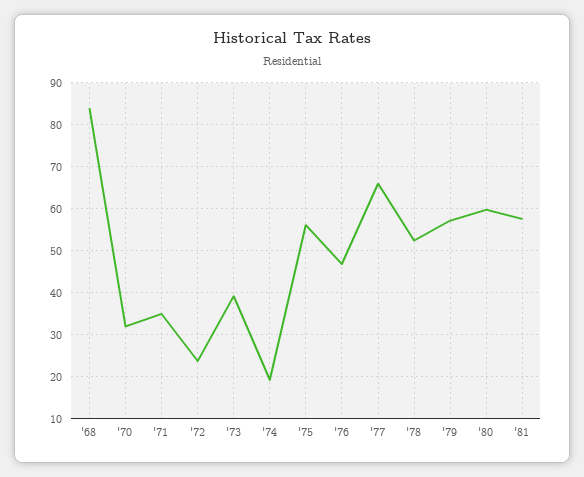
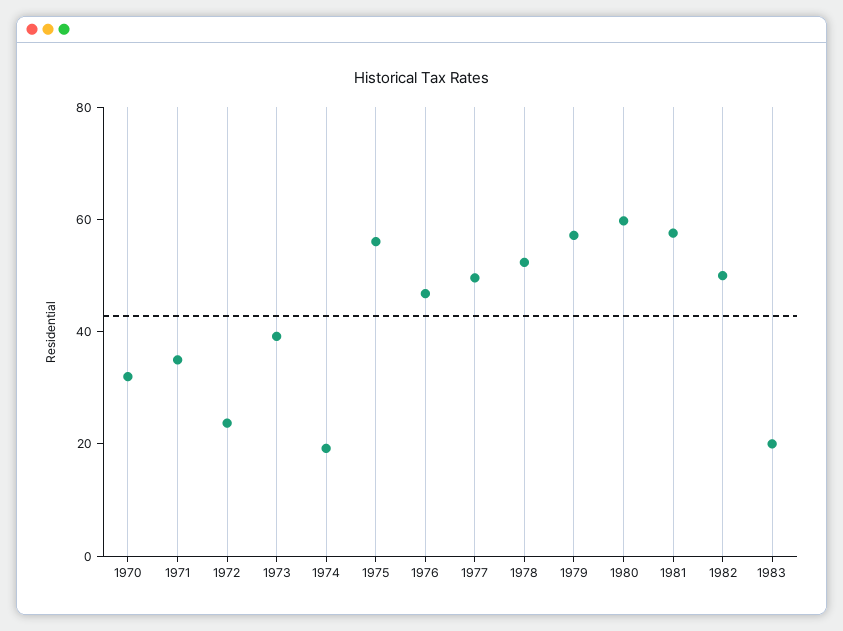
'68: 84 -> none
'77: 66 -> 50
1982: none -> 50
1983: none -> 20

